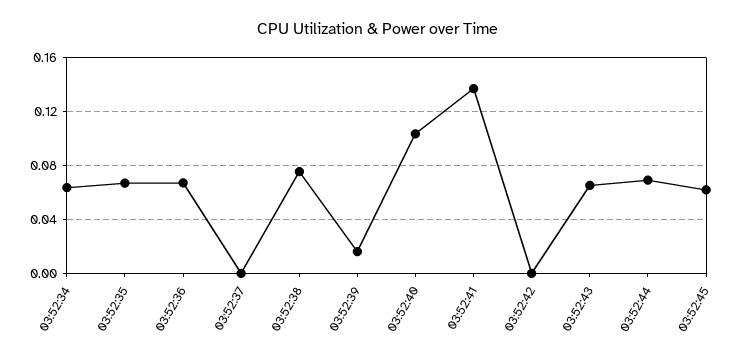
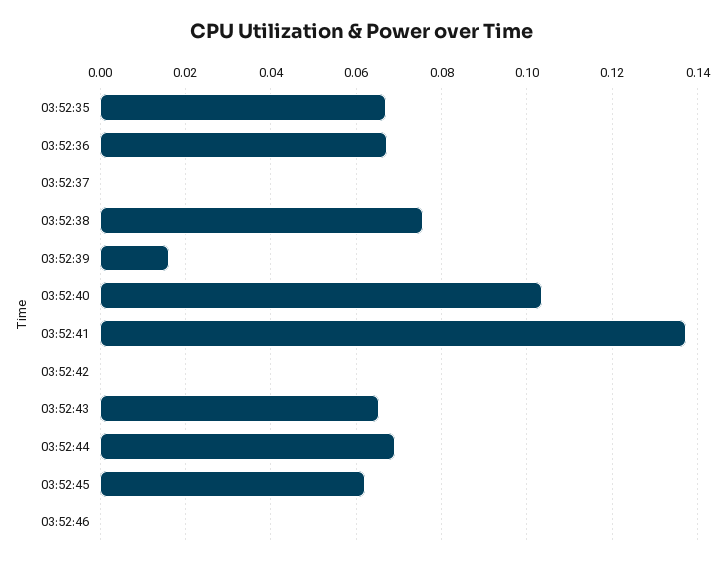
03:52:34: 0.065 -> none
03:52:46: none -> 0

